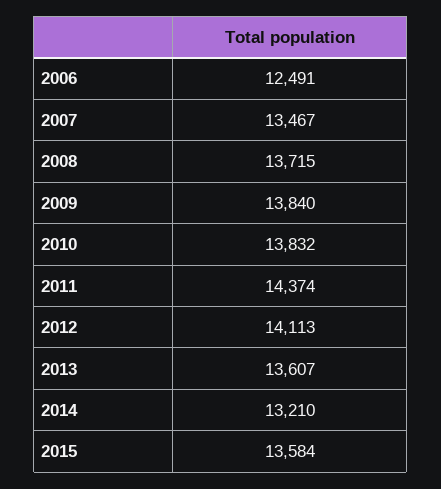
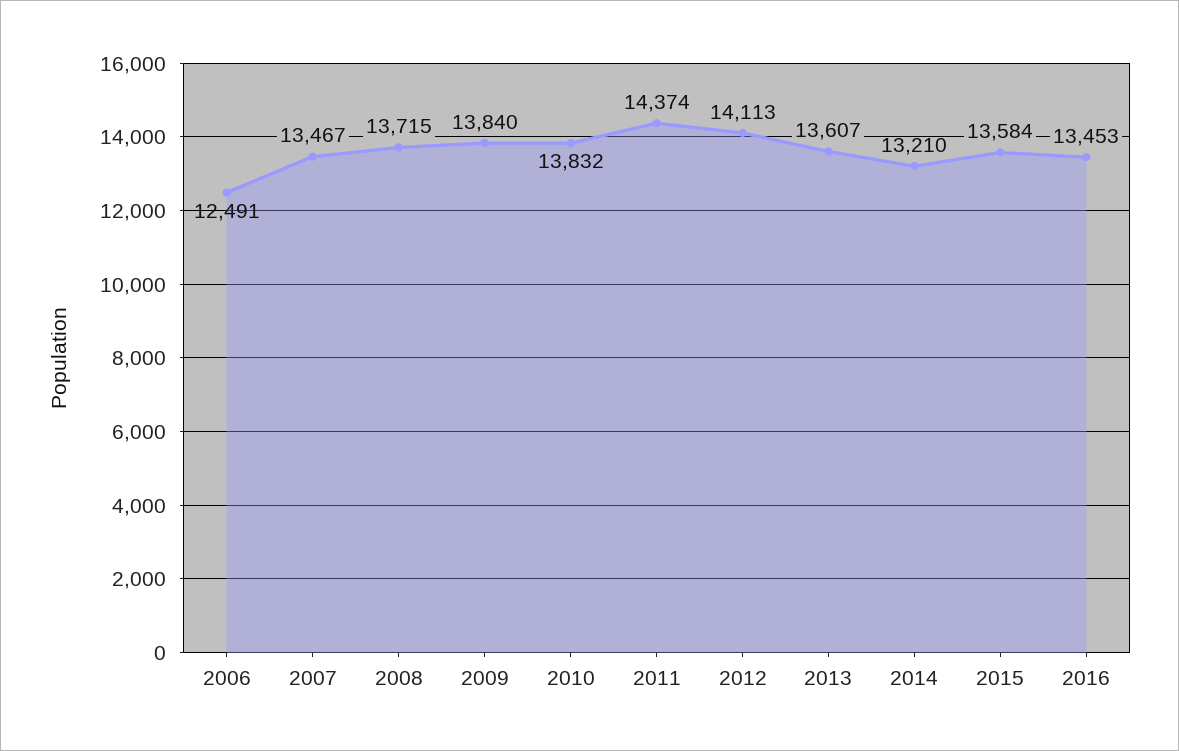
2016: none -> 13453

